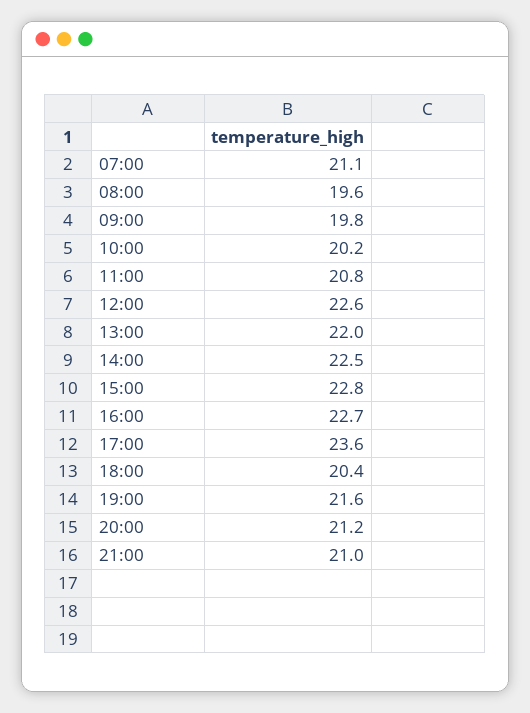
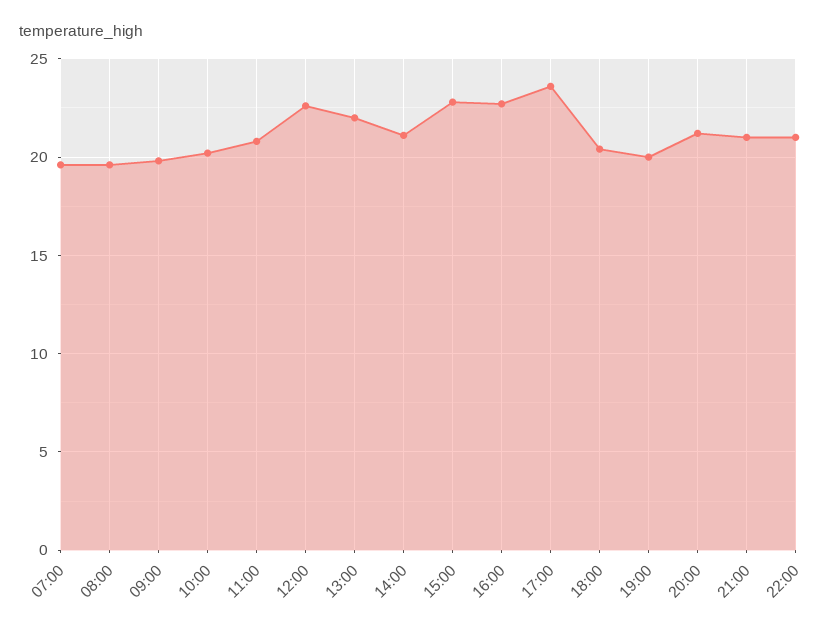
07:00: 21.1 -> 19.5
14:00: 22.5 -> 21
19:00: 21.6 -> 20
22:00: none -> 21

